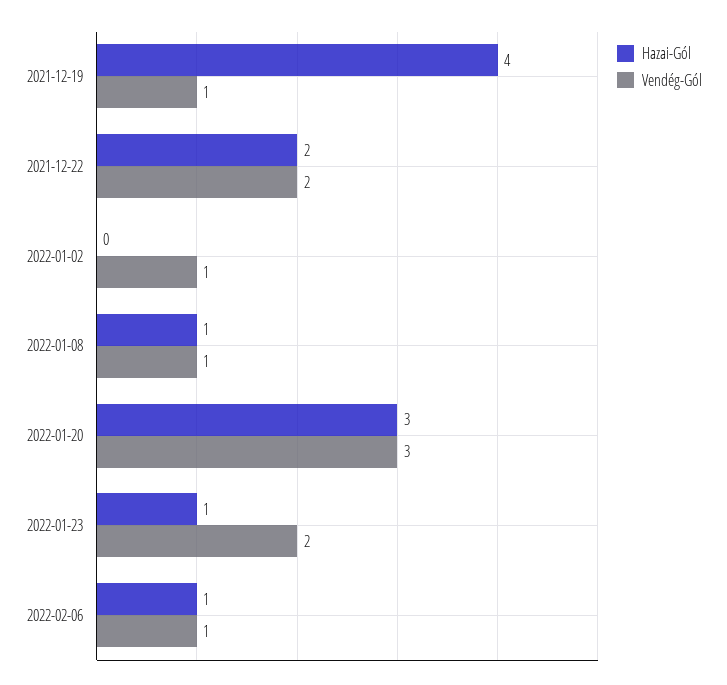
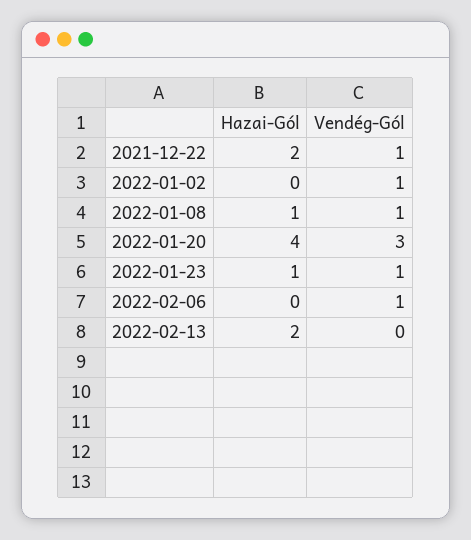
Hazai-Gól, 2021-12-19: 4 -> none
Vendég-Gól, 2021-12-19: 1 -> none
Vendég-Gól, 2021-12-22: 2 -> 1
Hazai-Gól, 2022-01-20: 3 -> 4
Vendég-Gól, 2022-01-23: 2 -> 1
Hazai-Gól, 2022-02-06: 1 -> 0
Hazai-Gól, 2022-02-13: none -> 2
Vendég-Gól, 2022-02-13: none -> 0

